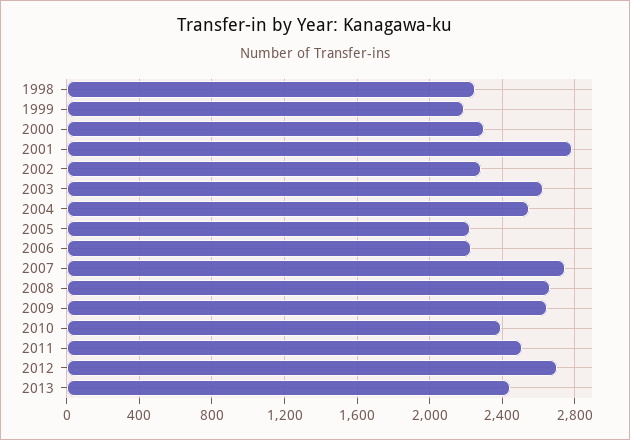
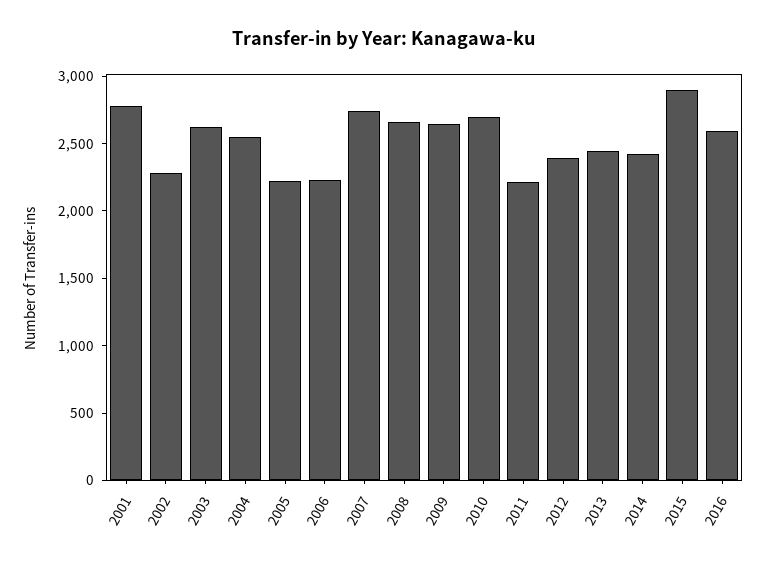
1998: 2250 -> none
1999: 2200 -> none
2000: 2300 -> none
2010: 2400 -> 2700
2011: 2500 -> 2200
2012: 2700 -> 2400
2014: none -> 2400
2015: none -> 2900
2016: none -> 2600

